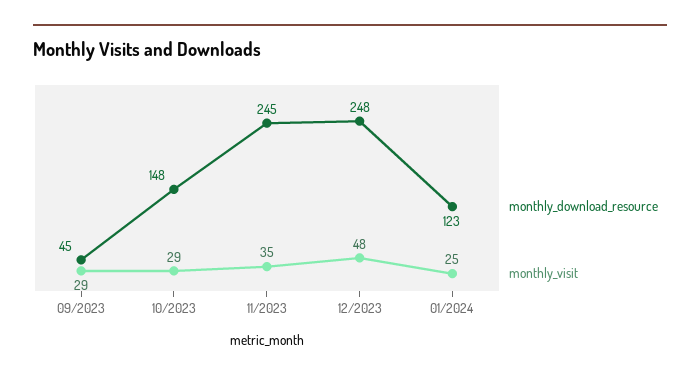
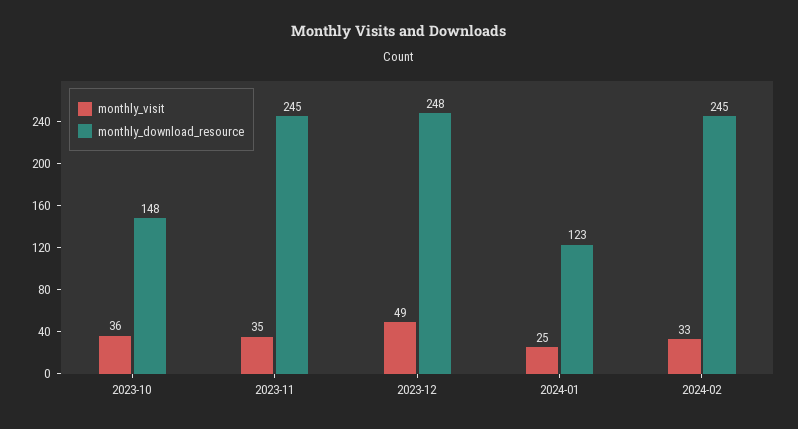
monthly_download_resource, 09/2023: 45 -> none
monthly_visit, 09/2023: 29 -> none
monthly_visit, 10/2023: 29 -> 36
monthly_visit, 12/2023: 48 -> 49
monthly_visit, 2024-02: none -> 33
monthly_download_resource, 2024-02: none -> 245

